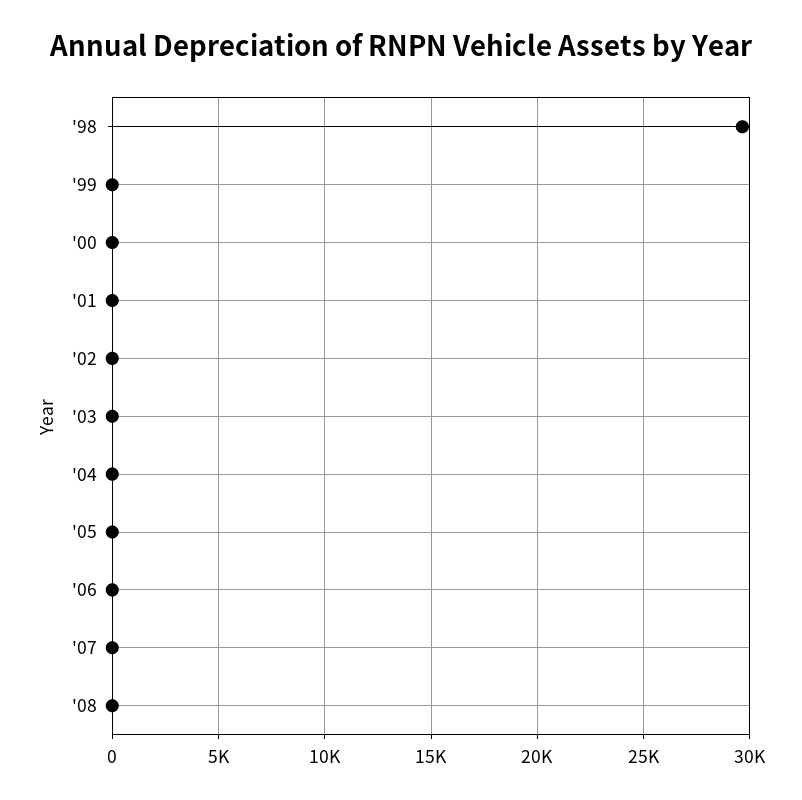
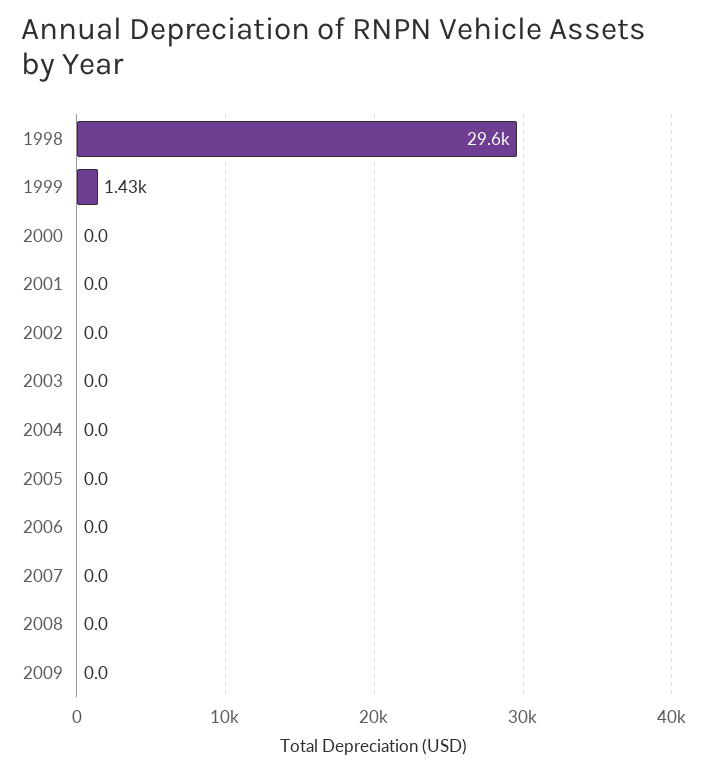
'99: 0 -> 1430
2009: none -> 0

